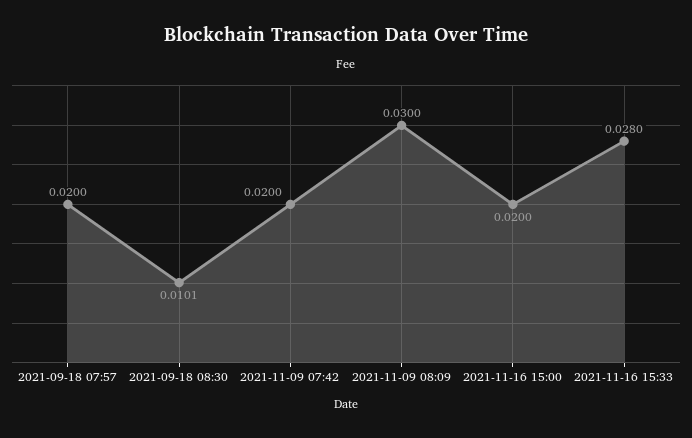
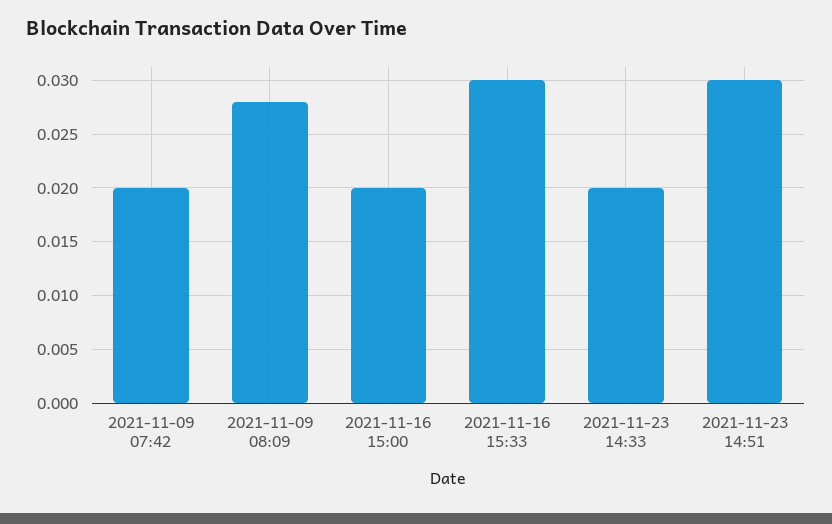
2021-09-18 07:57: 0.02 -> none
2021-09-18 08:30: 0.0101 -> none
2021-11-09 08:09: 0.03 -> 0.028
2021-11-16 15:33: 0.028 -> 0.03
2021-11-23 14:33: none -> 0.02
2021-11-23 14:51: none -> 0.03

